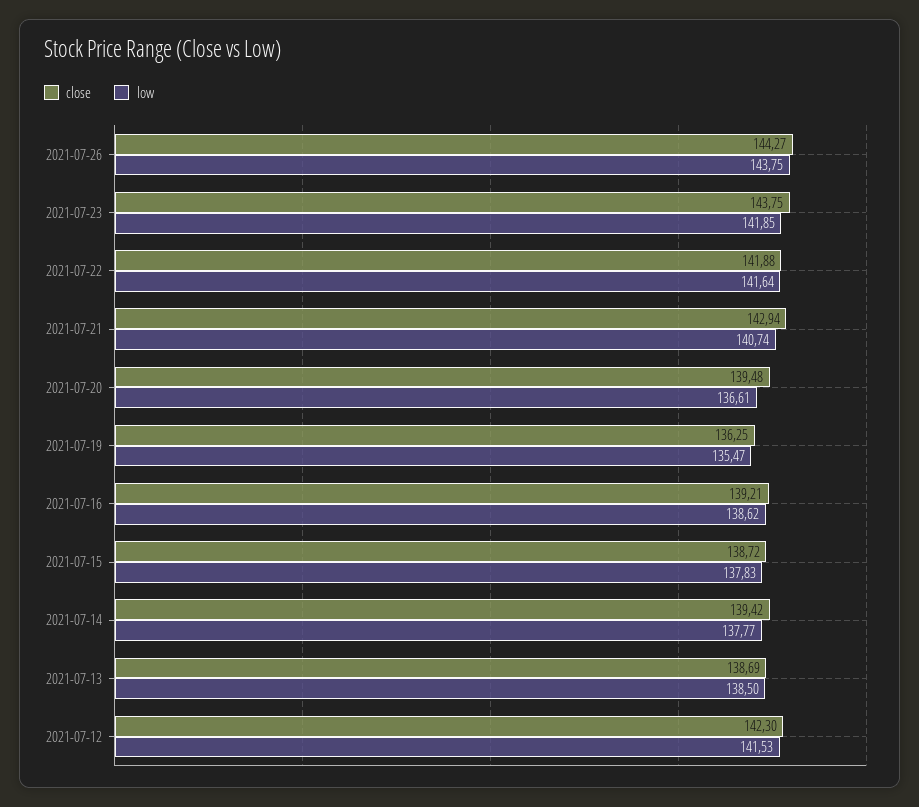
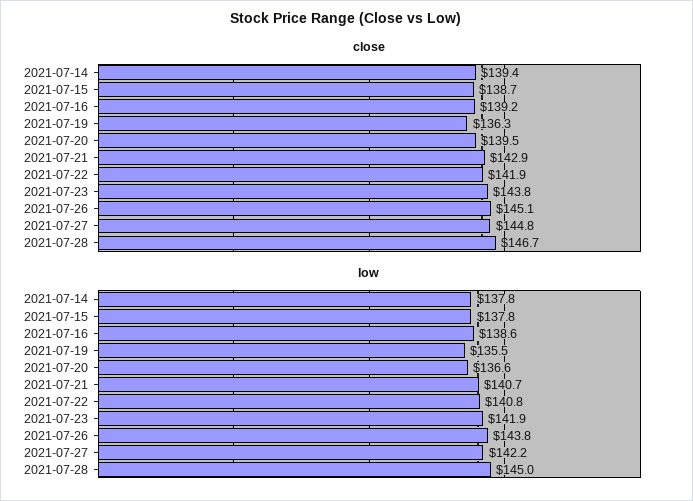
close, 2021-07-26: 144.27 -> 145.1
low, 2021-07-22: 141.64 -> 140.8
close, 2021-07-13: 138.69 -> none
low, 2021-07-13: 138.5 -> none
close, 2021-07-12: 142.3 -> none
low, 2021-07-12: 141.53 -> none
close, 2021-07-27: none -> 144.8
close, 2021-07-28: none -> 146.7
low, 2021-07-27: none -> 142.2
low, 2021-07-28: none -> 145

